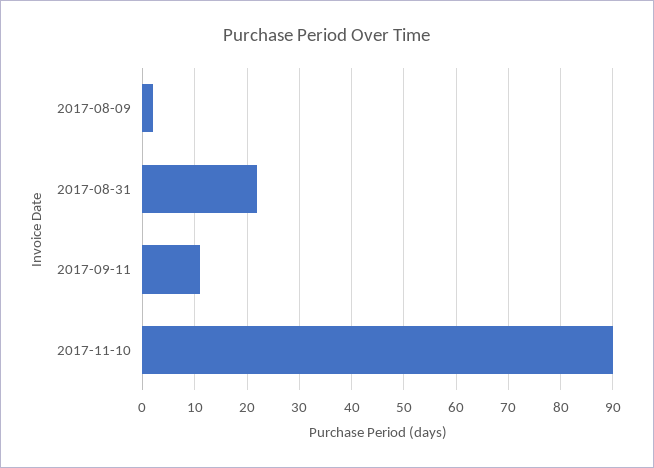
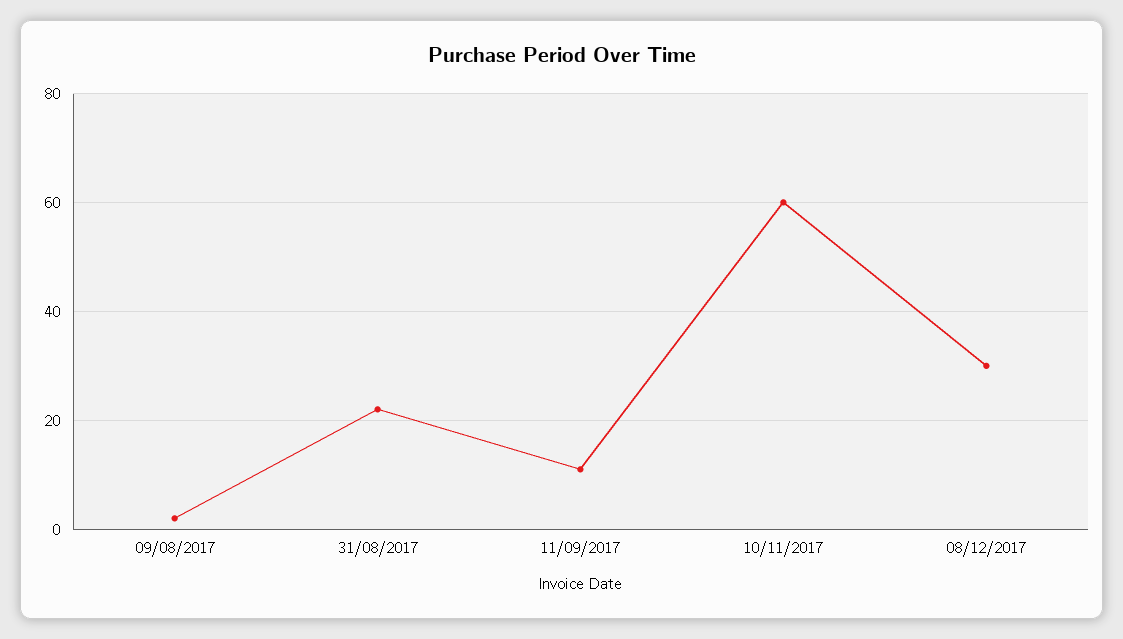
2017-11-10: 90 -> 60
08/12/2017: none -> 30

